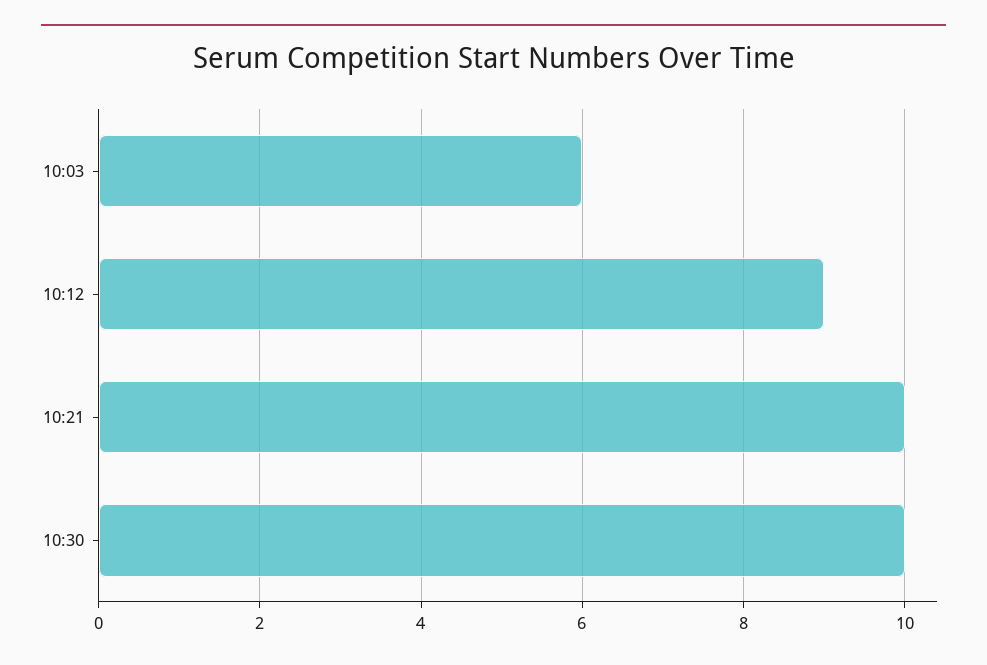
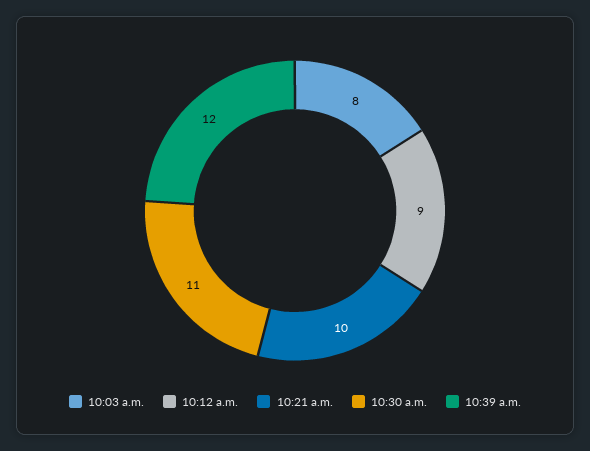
10:03: 6 -> 8
10:30: 10 -> 11
10:39 a.m.: none -> 12

